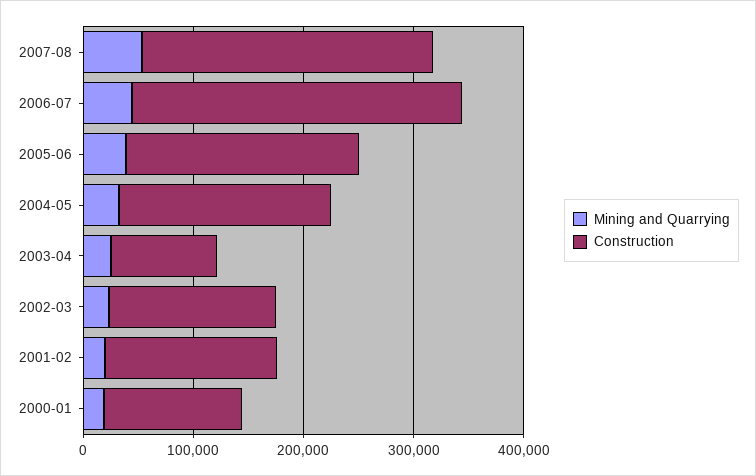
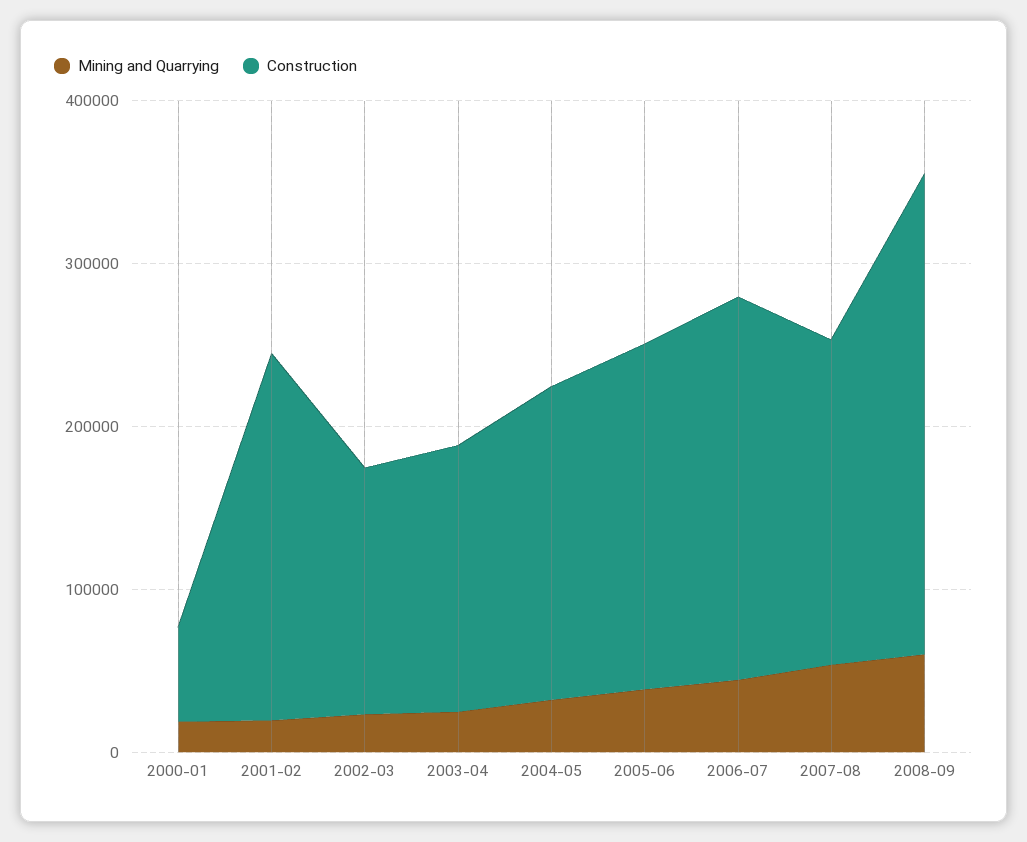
Construction, 2007-08: 260000 -> 200000
Construction, 2006-07: 300000 -> 240000
Construction, 2003-04: 100000 -> 160000
Construction, 2001-02: 160000 -> 220000
Construction, 2000-01: 120000 -> 60000
Mining and Quarrying, 2008-09: none -> 60000
Construction, 2008-09: none -> 300000

